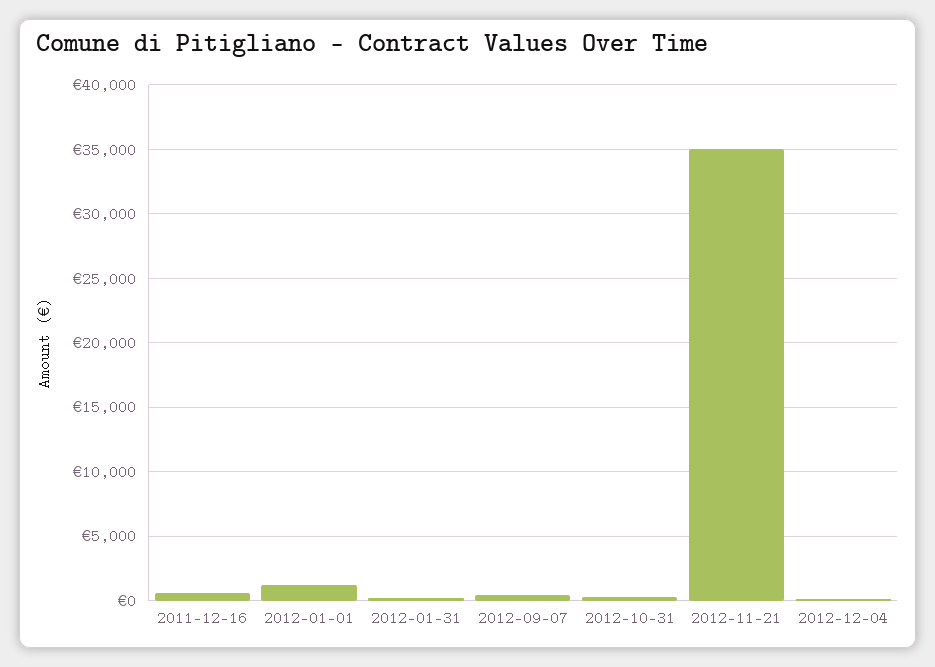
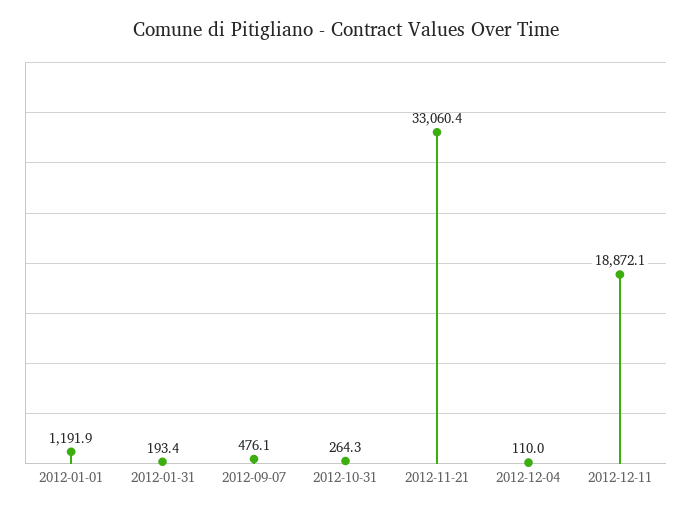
2011-12-16: 500 -> none
2012-11-21: 35000 -> 33060.4
2012-12-11: none -> 18872.1

